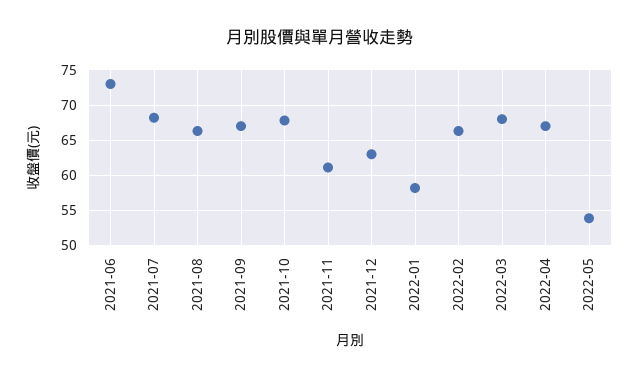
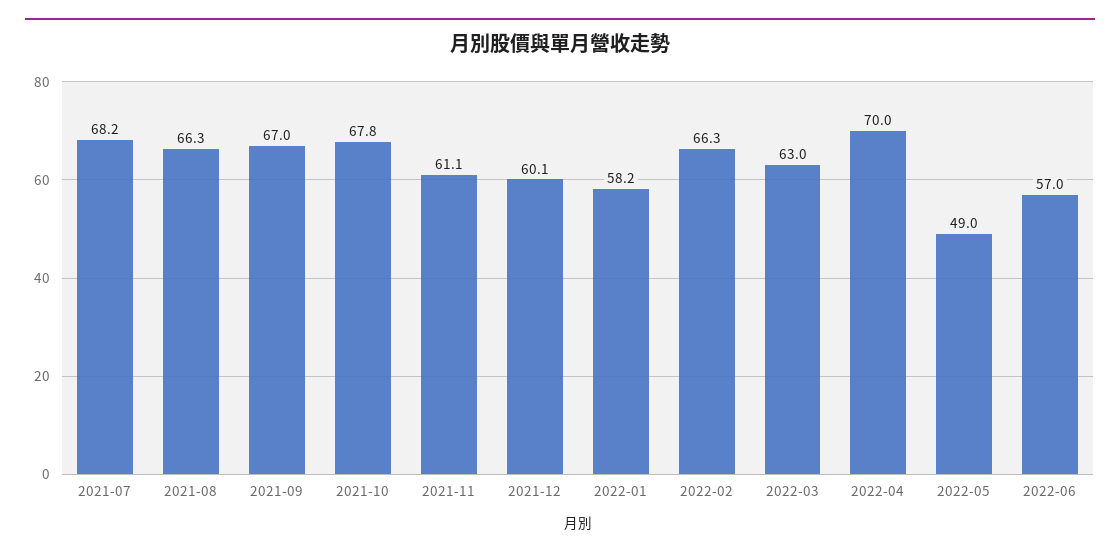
2021-06: 73 -> none
2021-12: 63 -> 60.1
2022-03: 68 -> 63
2022-04: 67 -> 70
2022-05: 54 -> 49
2022-06: none -> 57

